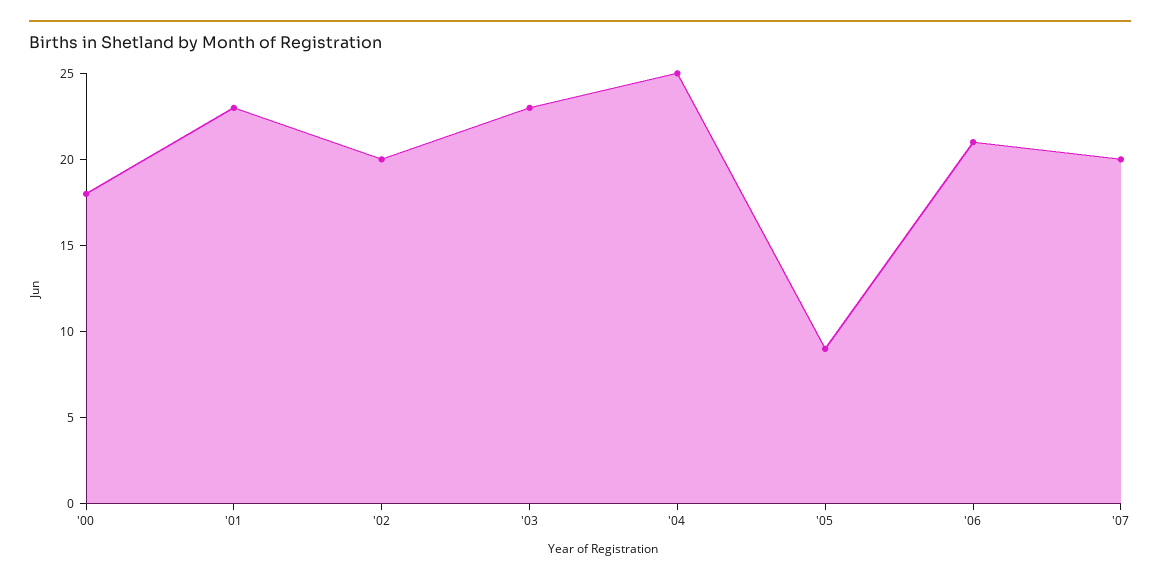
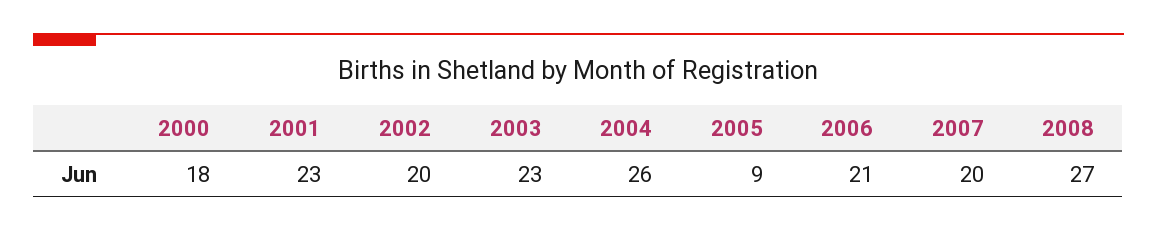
'04: 25 -> 26
2008: none -> 27

